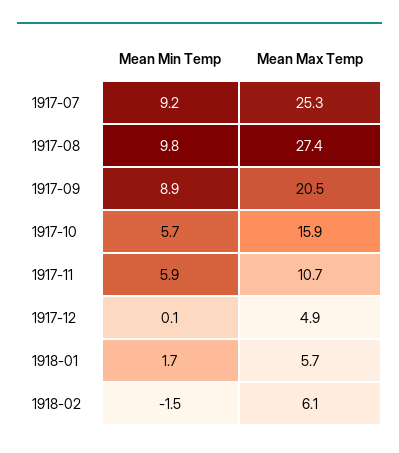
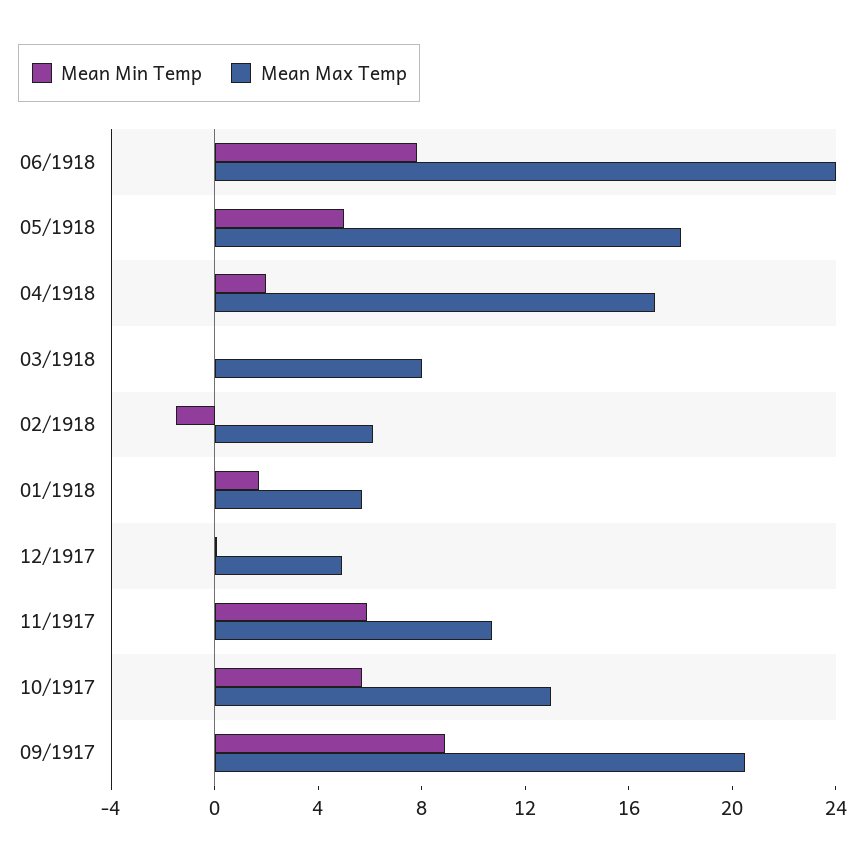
Mean Min Temp, 1917-07: 9.2 -> none
Mean Max Temp, 1917-07: 25.3 -> none
Mean Min Temp, 1917-08: 9.8 -> none
Mean Max Temp, 1917-08: 27.4 -> none
Mean Max Temp, 1917-10: 15.9 -> 13
Mean Min Temp, 06/1918: none -> 8
Mean Max Temp, 06/1918: none -> 24
Mean Min Temp, 05/1918: none -> 5
Mean Max Temp, 05/1918: none -> 18
Mean Min Temp, 04/1918: none -> 2
Mean Max Temp, 04/1918: none -> 17
Mean Min Temp, 03/1918: none -> 0
Mean Max Temp, 03/1918: none -> 8

